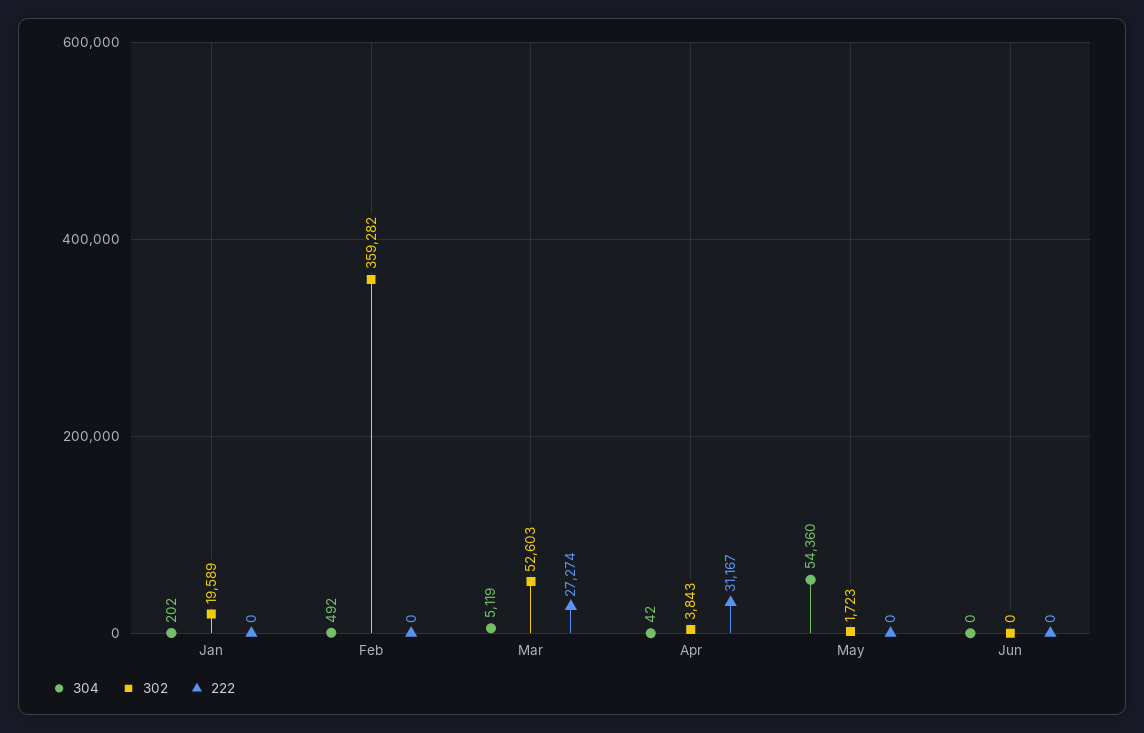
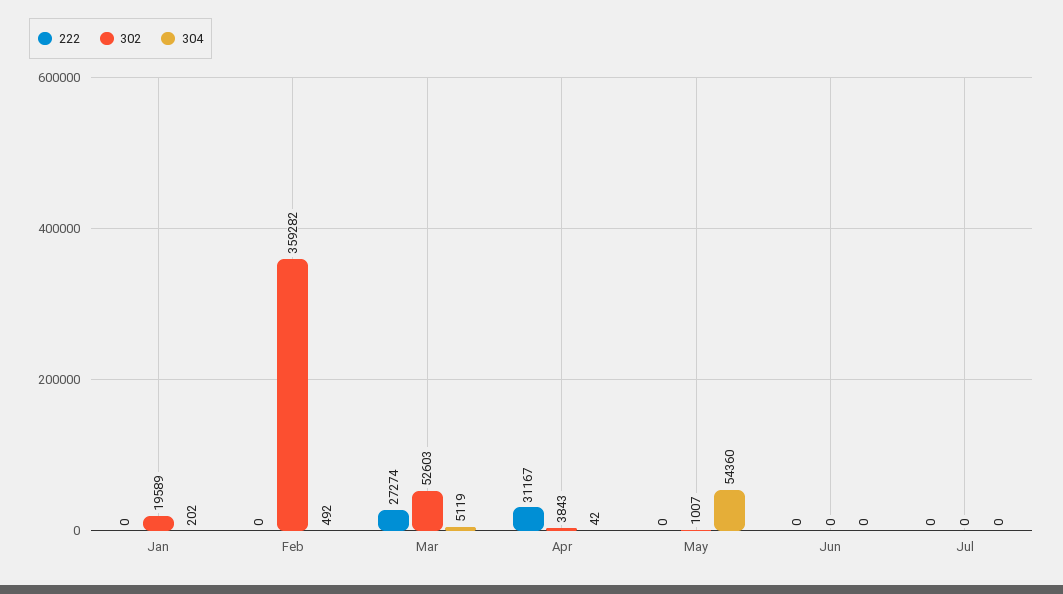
302, May: 1723 -> 1007
222, Jul: none -> 0
302, Jul: none -> 0
304, Jul: none -> 0

